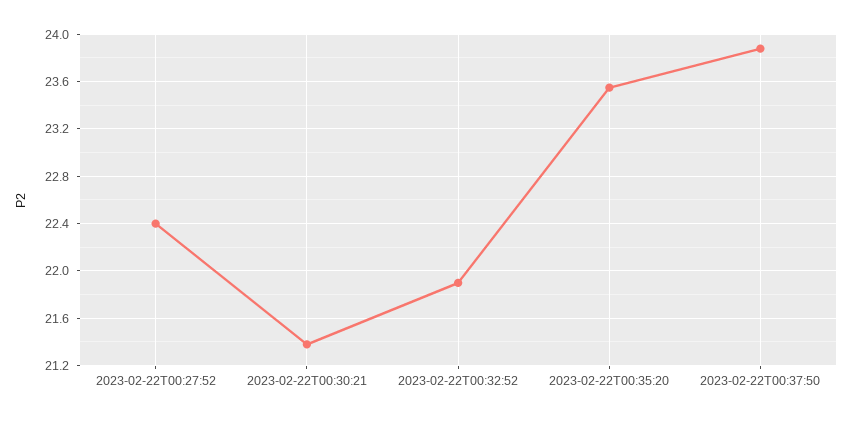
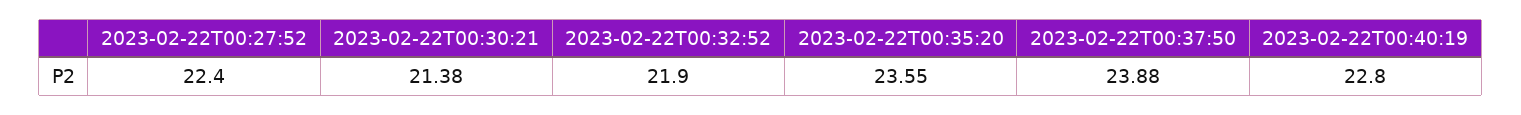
2023-02-22T00:40:19: none -> 22.8

